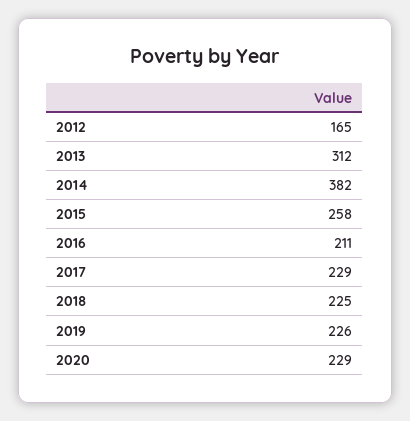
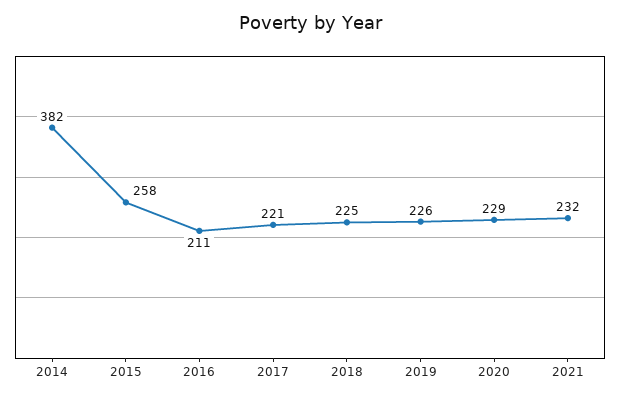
2012: 165 -> none
2013: 312 -> none
2017: 229 -> 221
2021: none -> 232

